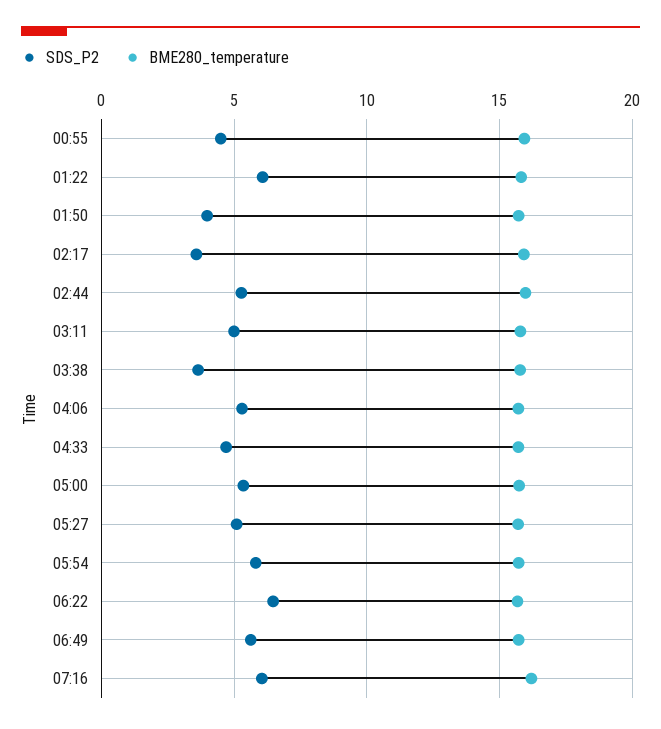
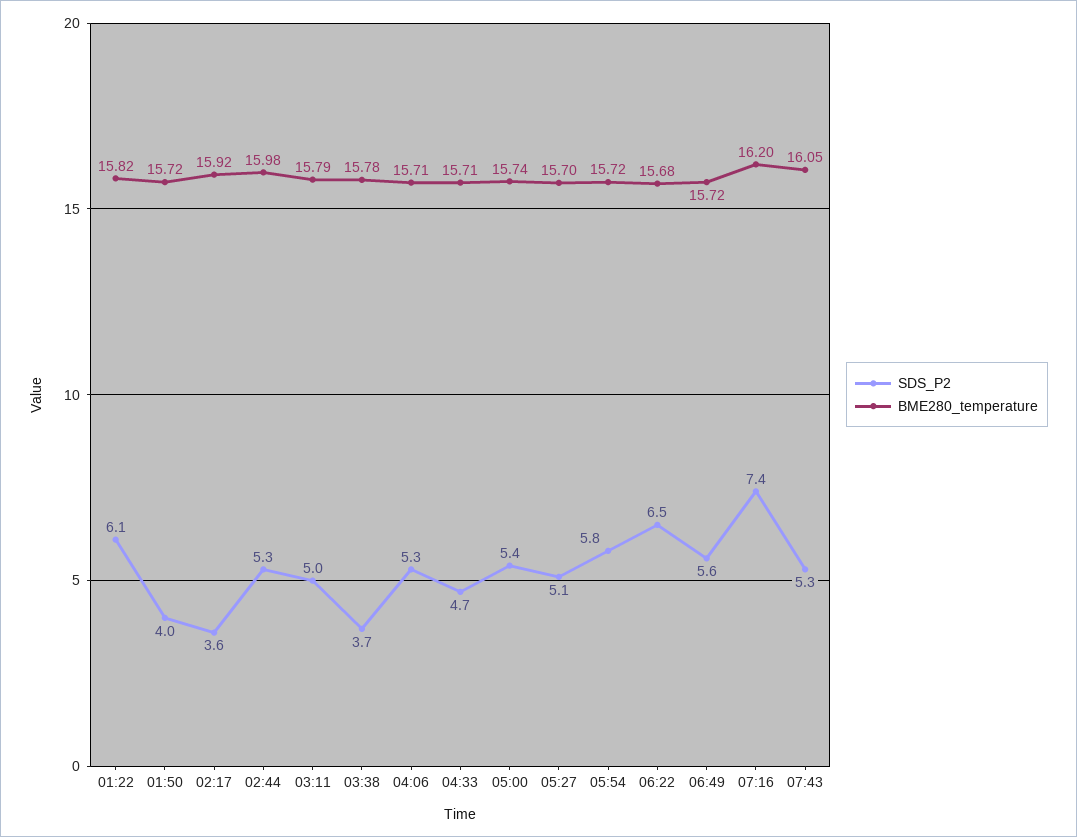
SDS_P2, 00:55: 4.5 -> none
BME280_temperature, 00:55: 16 -> none
SDS_P2, 07:16: 6 -> 7.4
SDS_P2, 07:43: none -> 5.3
BME280_temperature, 07:43: none -> 16.05

